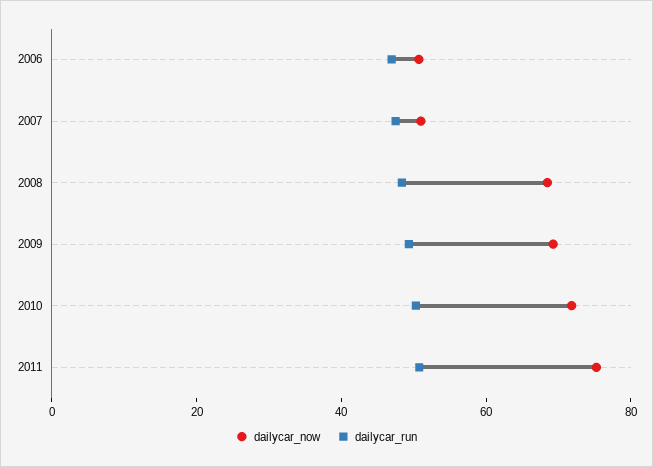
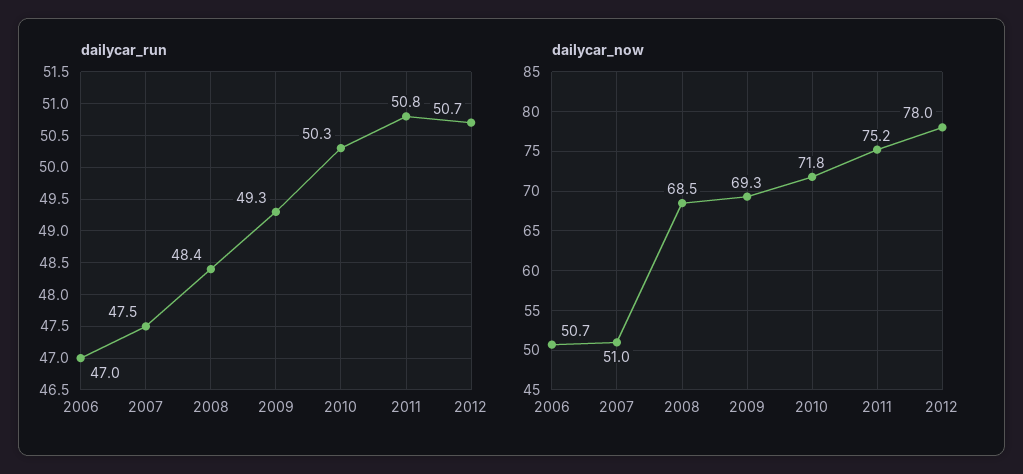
dailycar_run, 2012: none -> 50.7
dailycar_now, 2012: none -> 78

